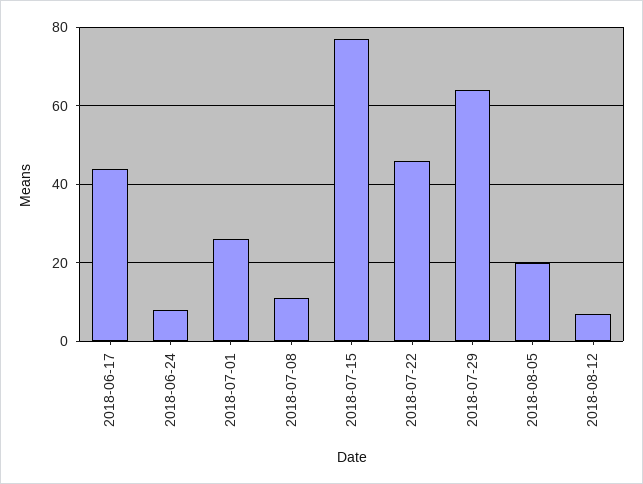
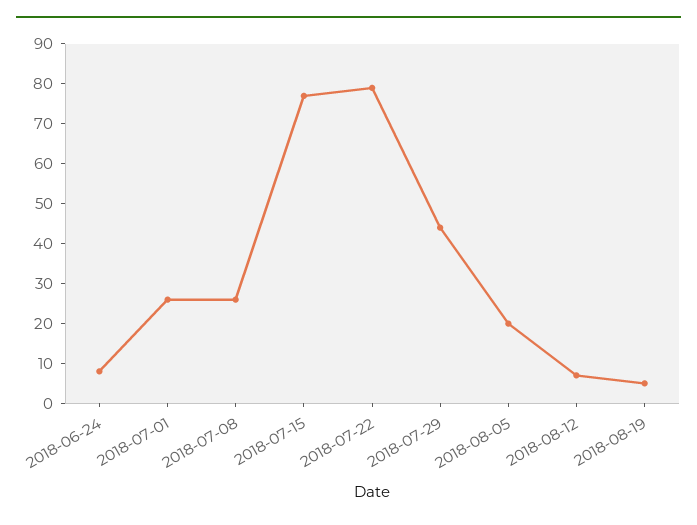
2018-06-17: 45 -> none
2018-07-08: 10 -> 25
2018-07-22: 45 -> 80
2018-07-29: 65 -> 45
2018-08-19: none -> 5

